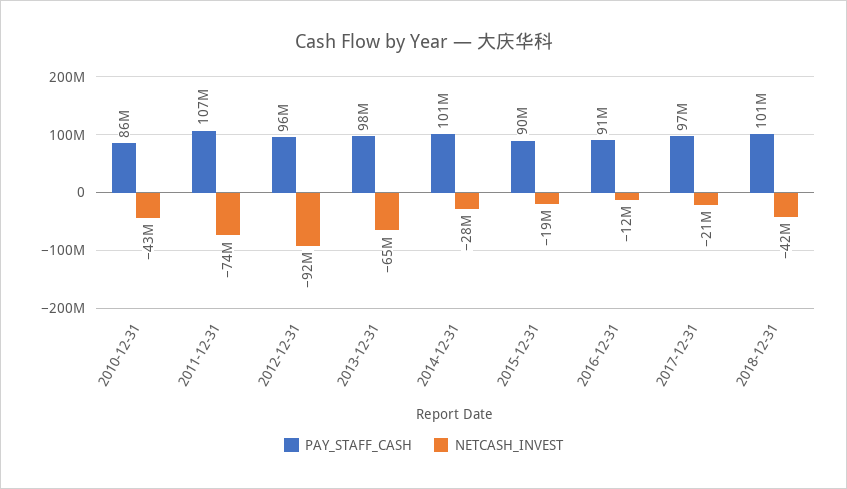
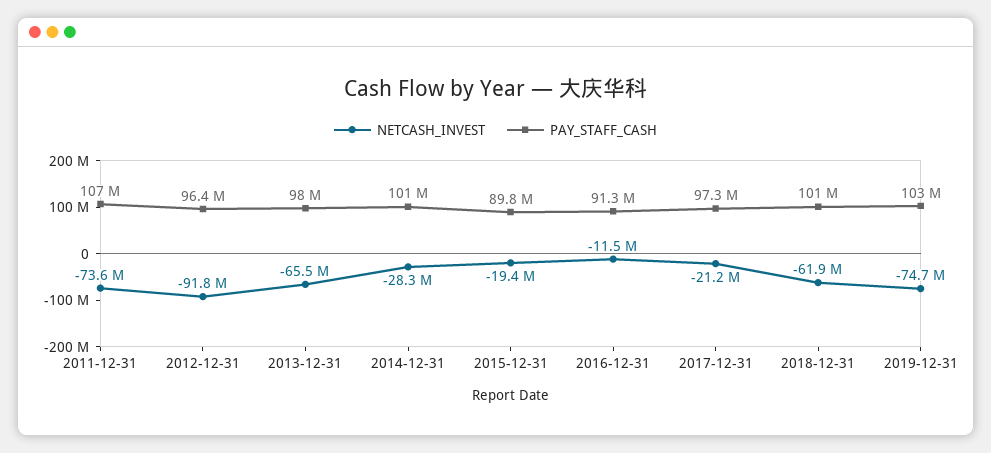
PAY_STAFF_CASH, 2010-12-31: 86000000 -> none
NETCASH_INVEST, 2010-12-31: -43000000 -> none
NETCASH_INVEST, 2018-12-31: -42000000 -> -61900000
NETCASH_INVEST, 2019-12-31: none -> -74700000
PAY_STAFF_CASH, 2019-12-31: none -> 103000000

